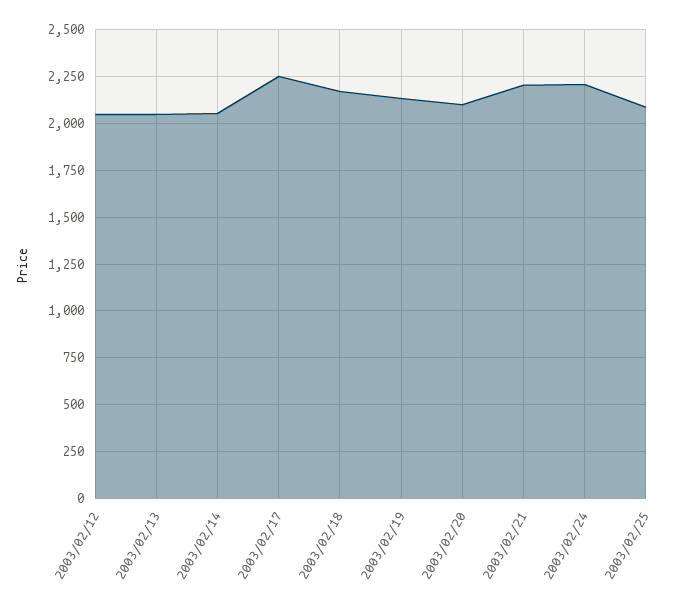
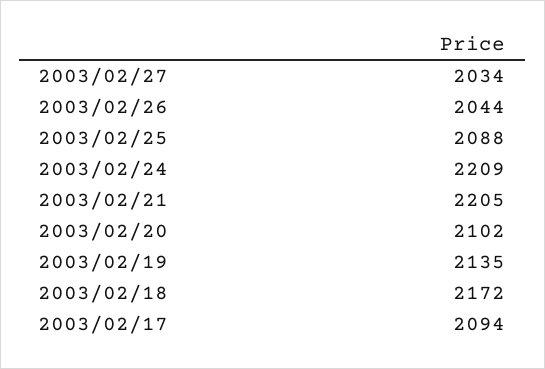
2003/02/12: 2050 -> none
2003/02/13: 2050 -> none
2003/02/14: 2050 -> none
2003/02/17: 2250 -> 2094
2003/02/27: none -> 2034
2003/02/26: none -> 2044

